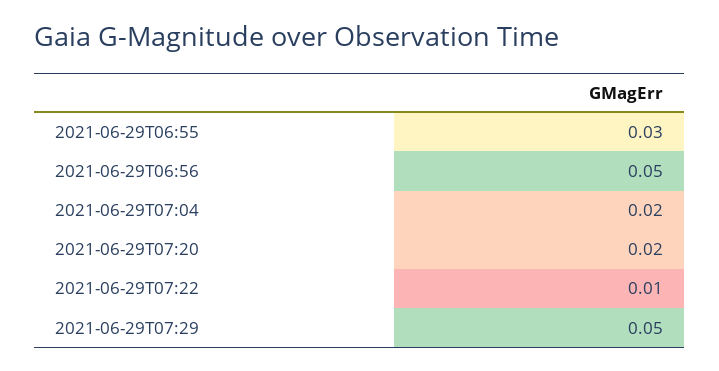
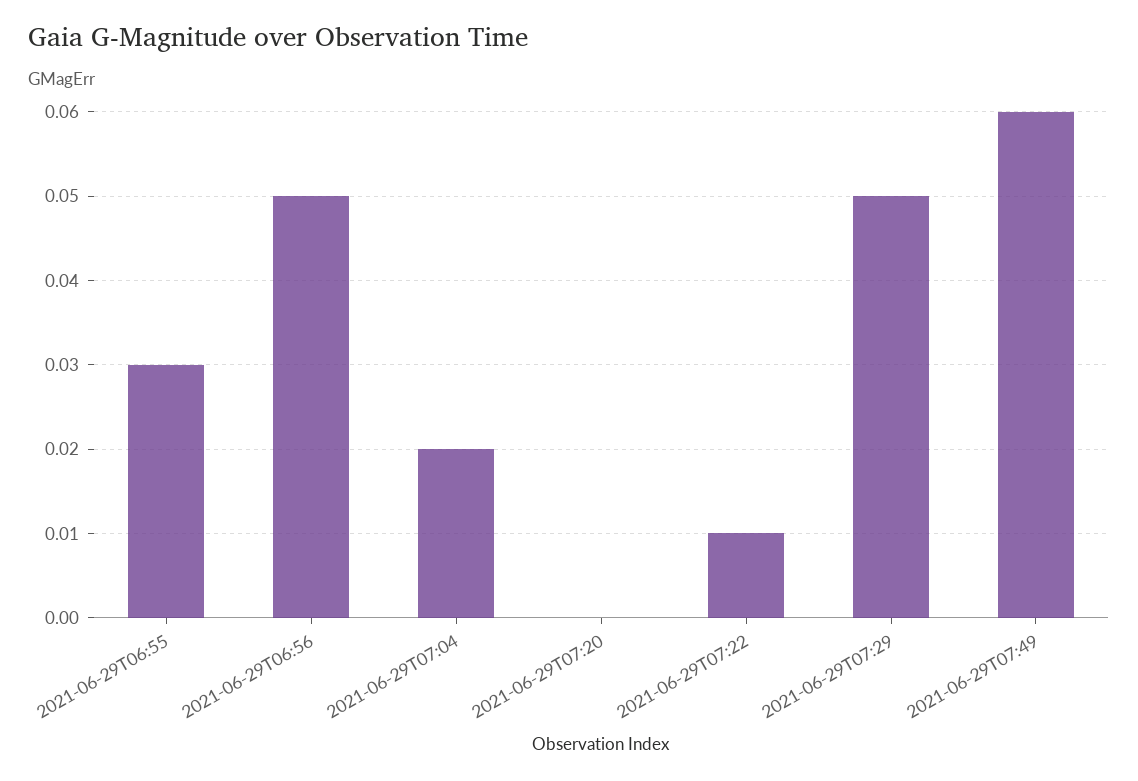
2021-06-29T07:20: 0.02 -> 0
2021-06-29T07:49: none -> 0.06

